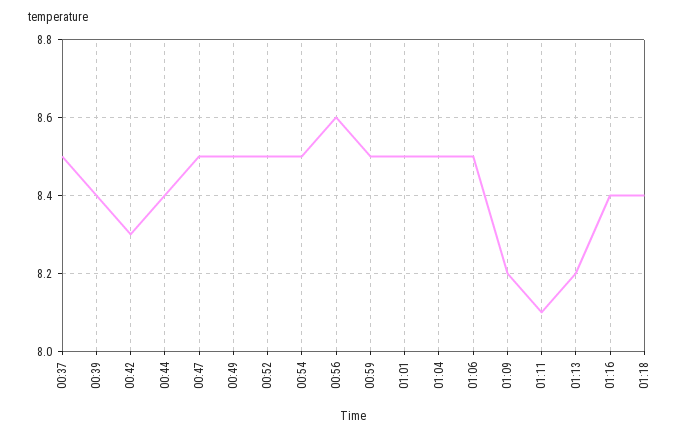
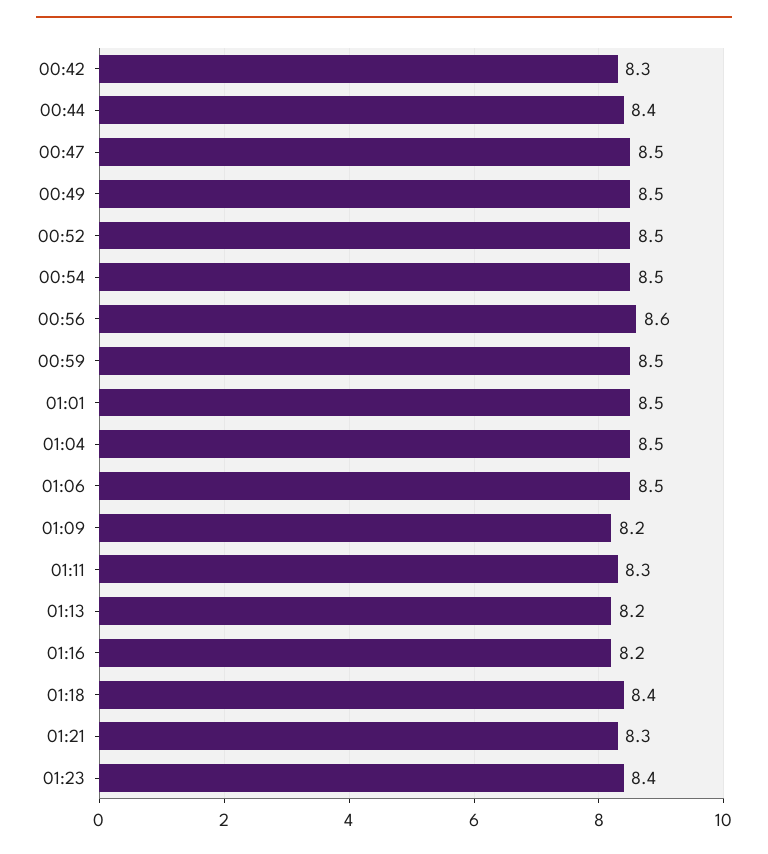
00:37: 8.5 -> none
00:39: 8.4 -> none
01:11: 8.1 -> 8.3
01:16: 8.4 -> 8.2
01:21: none -> 8.3
01:23: none -> 8.4

